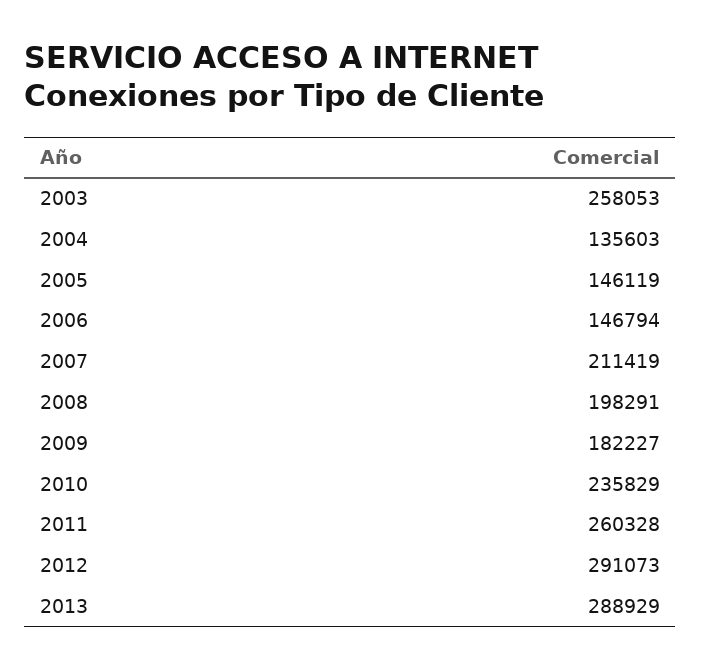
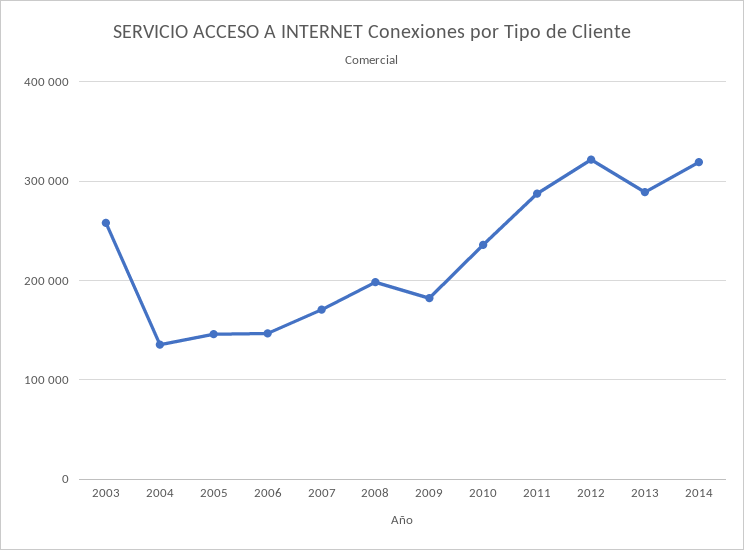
2007: 211419 -> 170000
2011: 260328 -> 290000
2012: 291073 -> 320000
2014: none -> 320000

